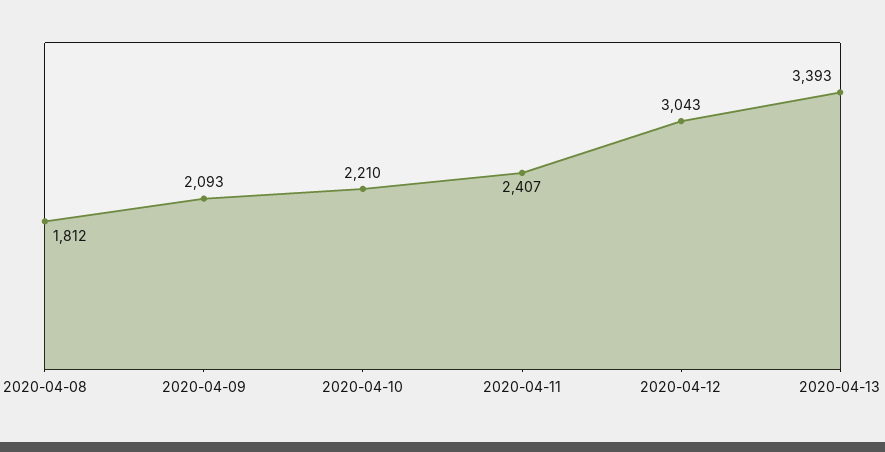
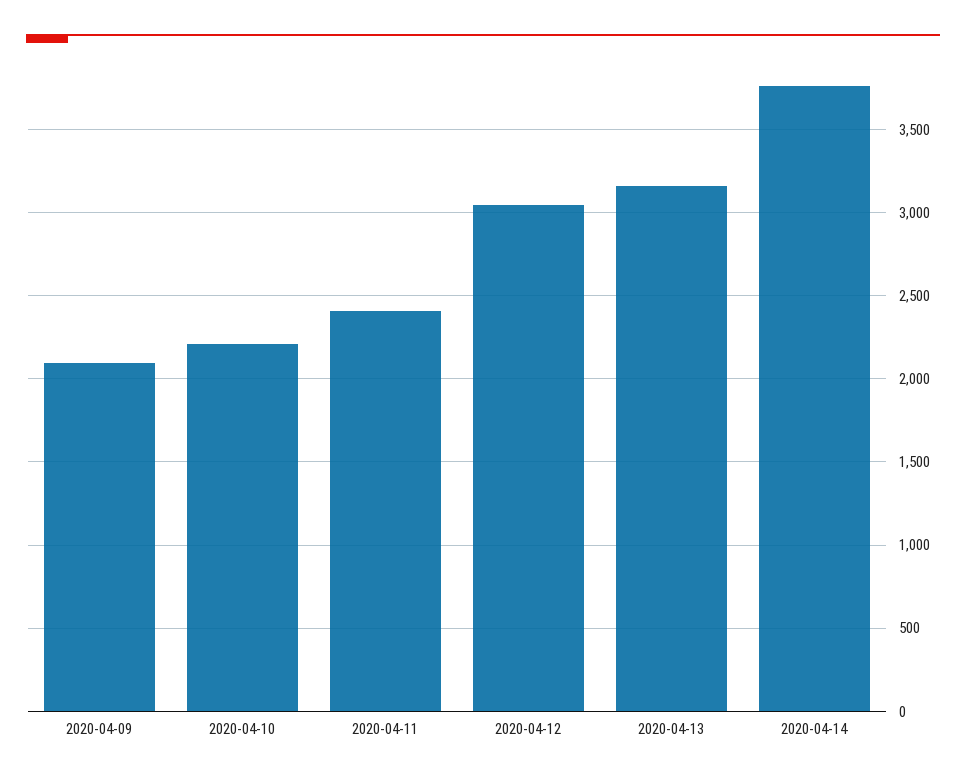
2020-04-08: 1812 -> none
2020-04-13: 3393 -> 3150
2020-04-14: none -> 3750

